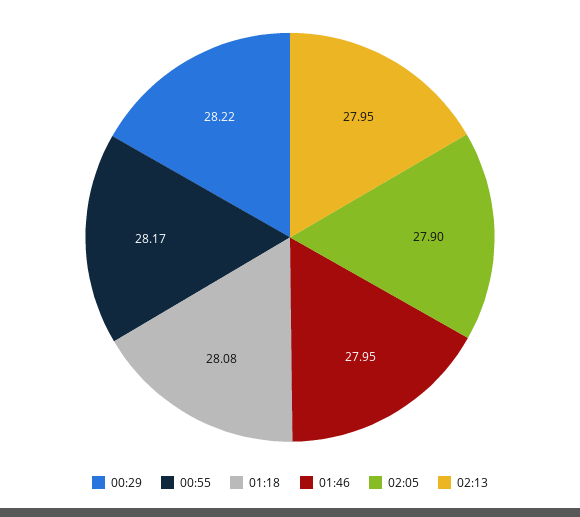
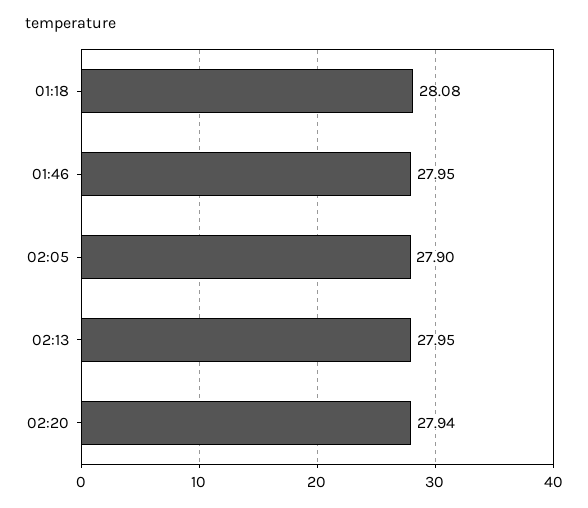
00:29: 28.22 -> none
00:55: 28.17 -> none
02:20: none -> 27.94

